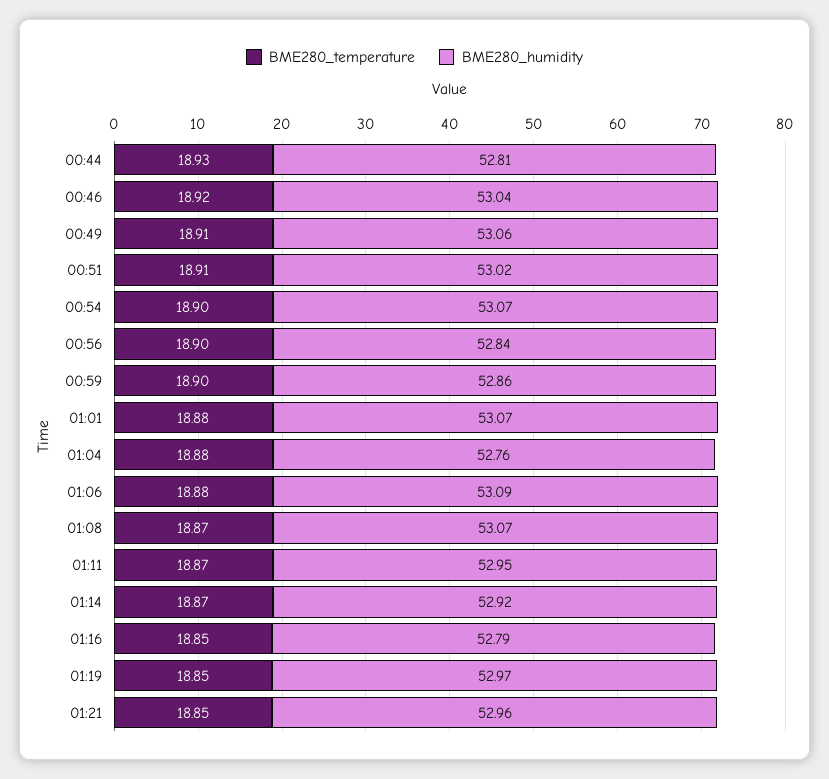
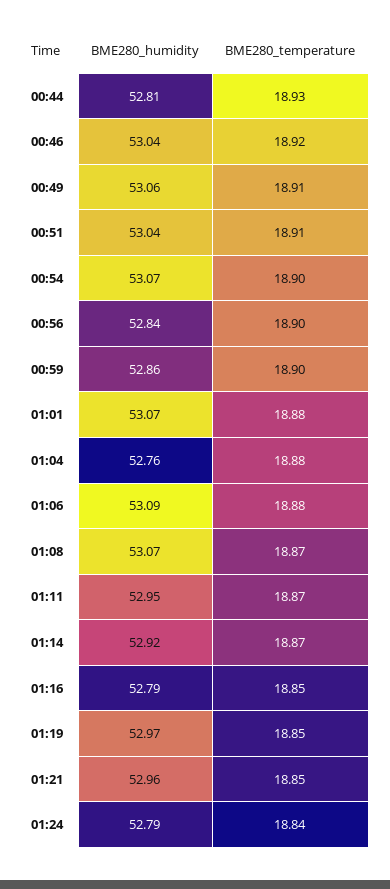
BME280_humidity, 00:51: 53.02 -> 53.04
BME280_humidity, 01:24: none -> 52.79
BME280_temperature, 01:24: none -> 18.84

